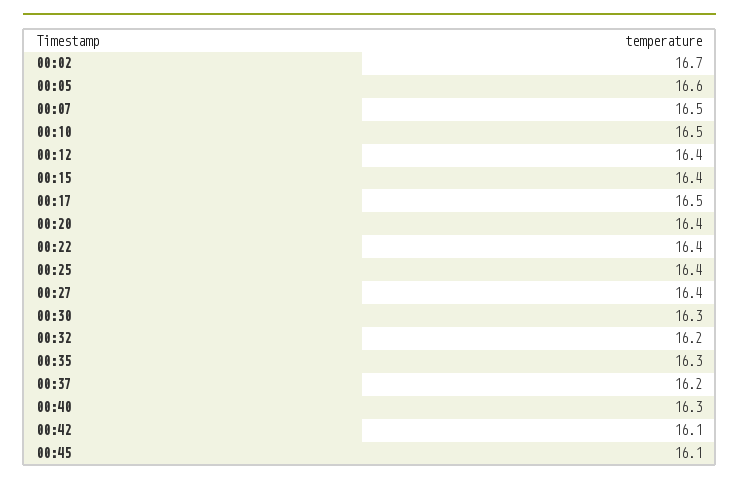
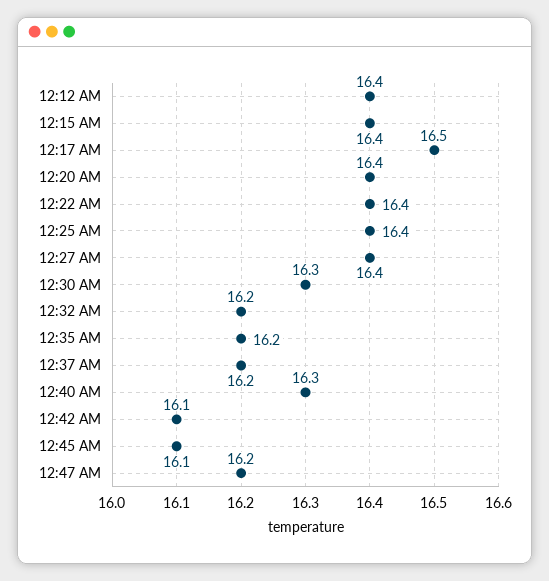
00:02: 16.7 -> none
00:05: 16.6 -> none
00:07: 16.5 -> none
00:10: 16.5 -> none
00:35: 16.3 -> 16.2
12:47 AM: none -> 16.2

